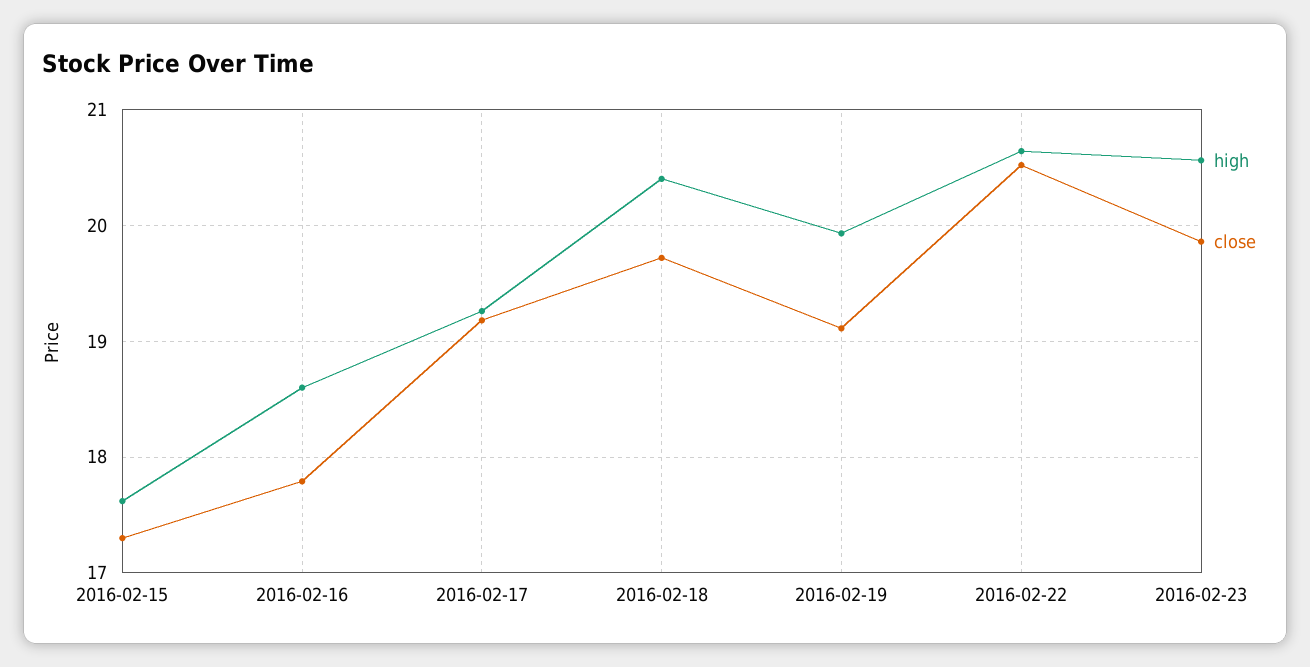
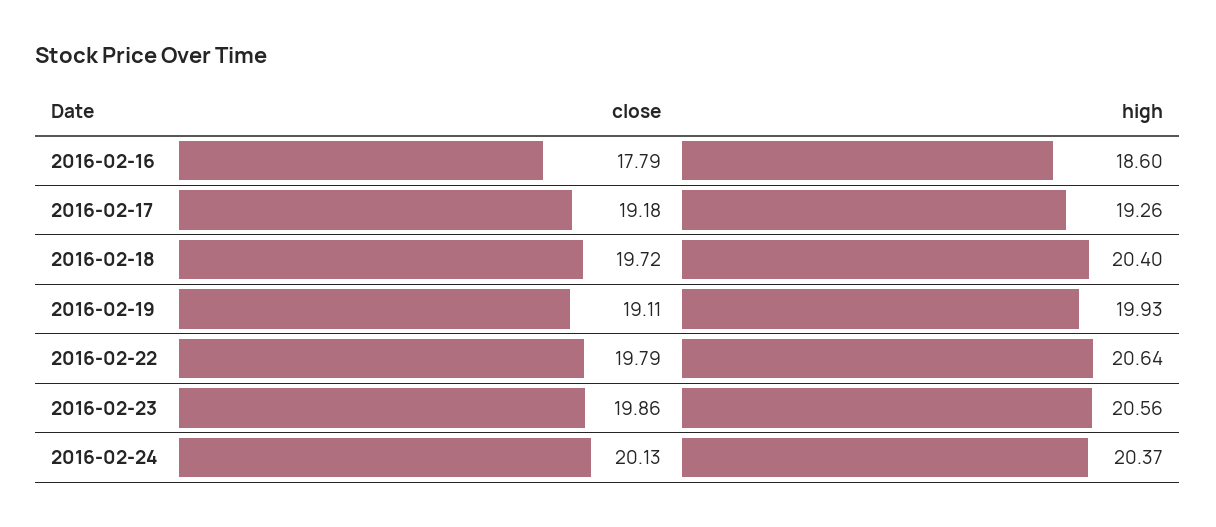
high, 2016-02-15: 17.6 -> none
close, 2016-02-15: 17.3 -> none
close, 2016-02-22: 20.5 -> 19.79
close, 2016-02-24: none -> 20.13
high, 2016-02-24: none -> 20.37

